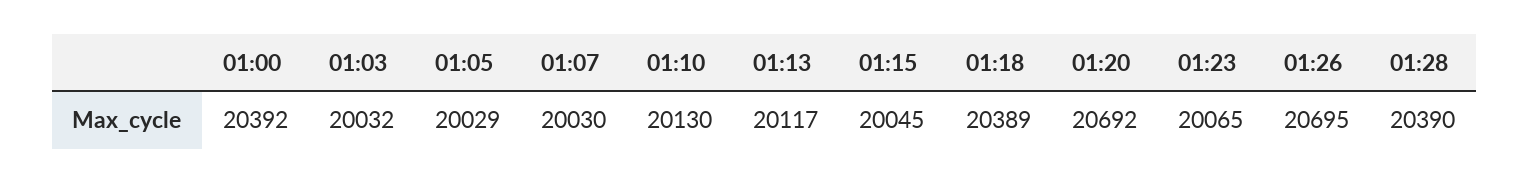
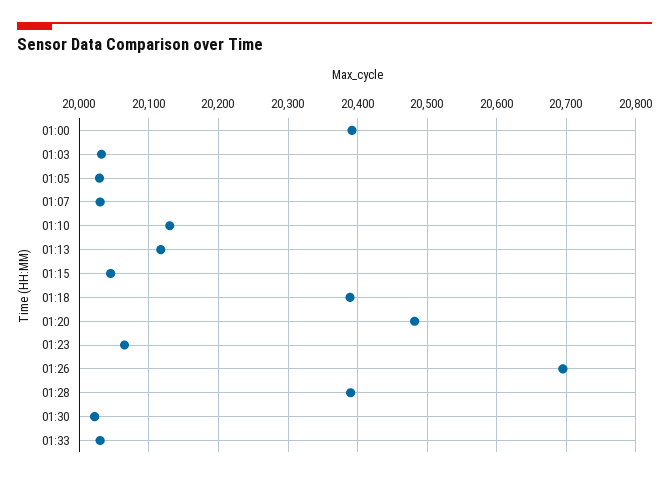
01:20: 20692 -> 20480
01:30: none -> 20020
01:33: none -> 20030

